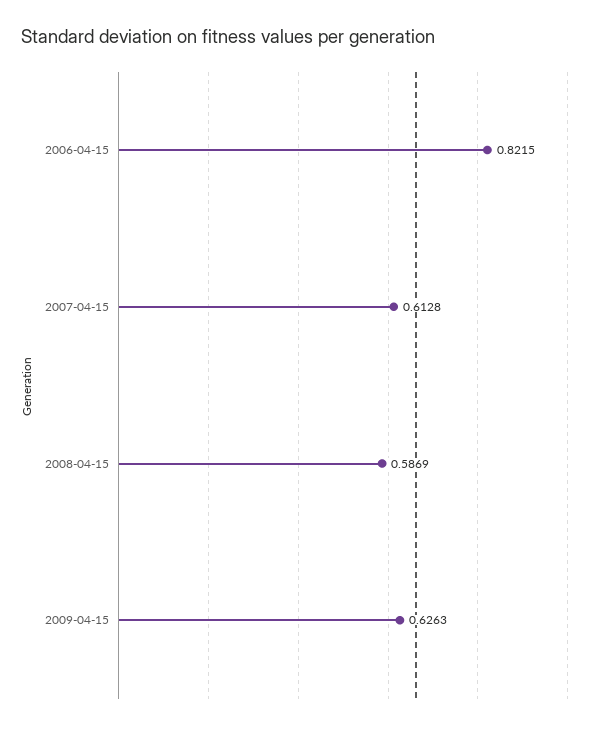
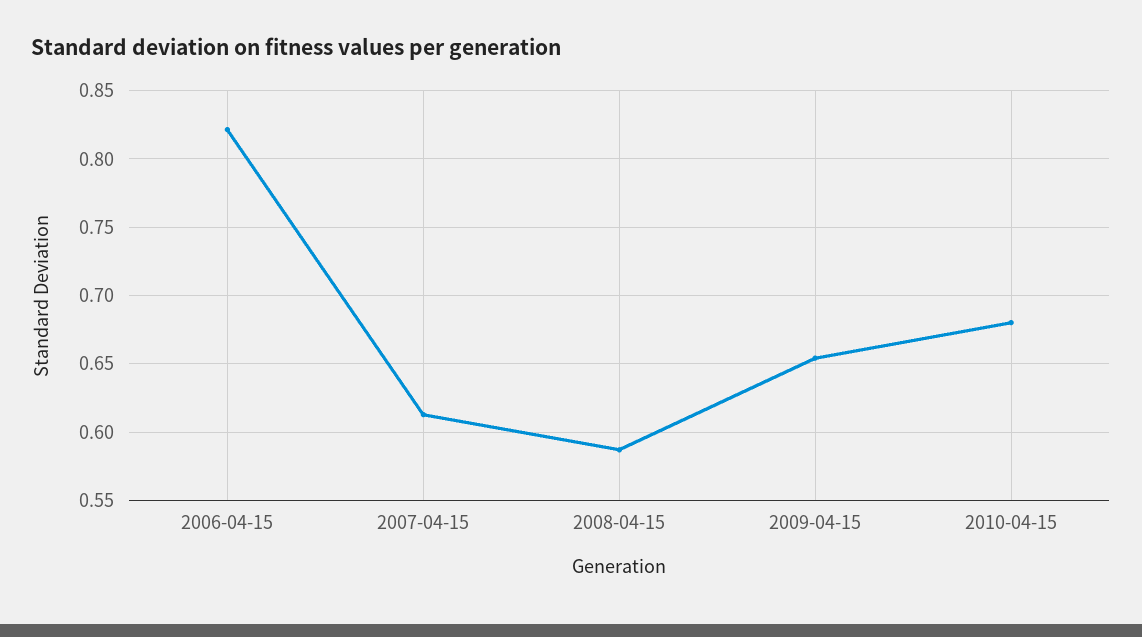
2009-04-15: 0.6263 -> 0.655
2010-04-15: none -> 0.68

